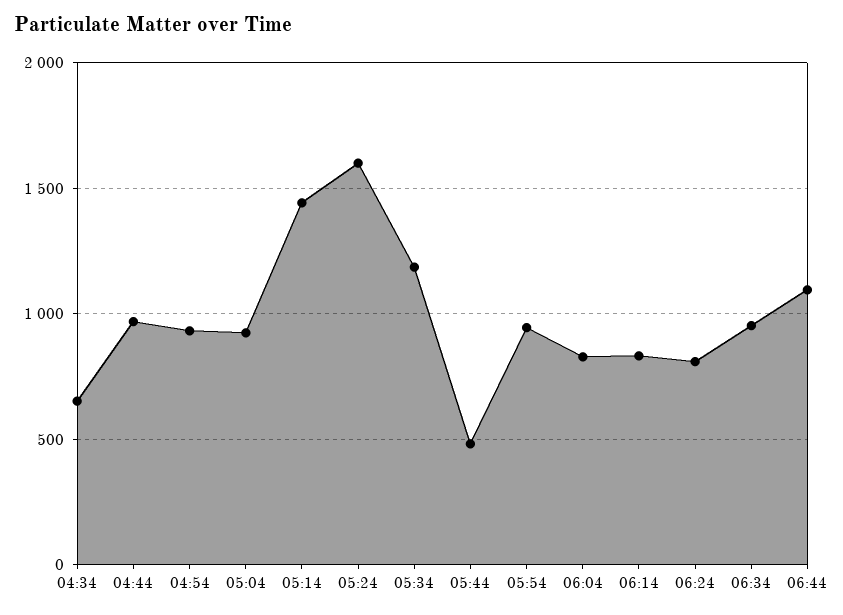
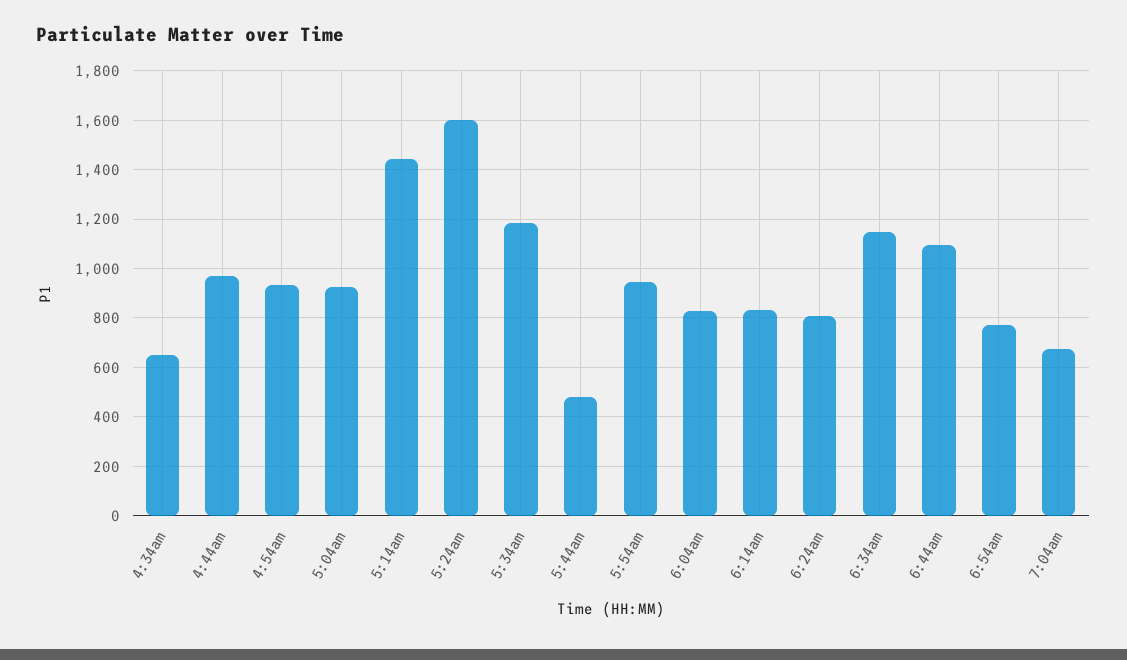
06:34: 950 -> 1150
6:54am: none -> 775
7:04am: none -> 675

